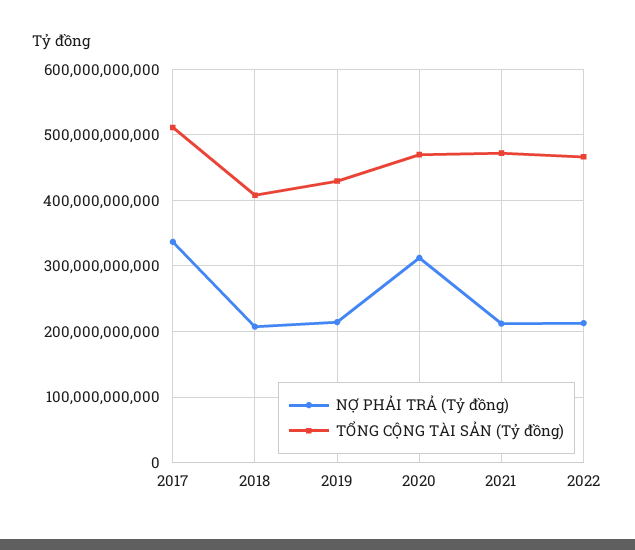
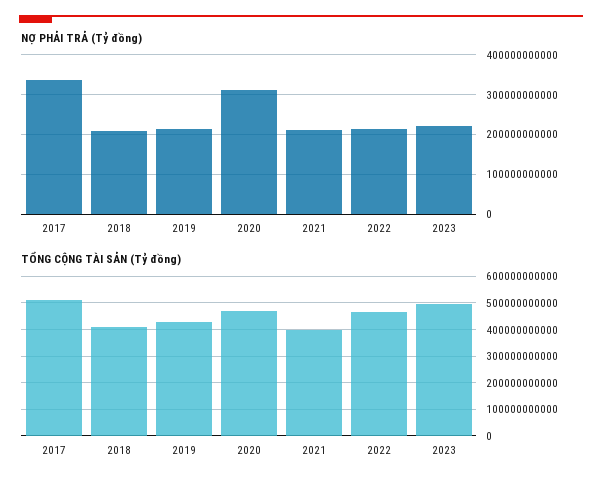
TỔNG CỘNG TÀI SẢN (Tỷ đồng), 2021: 470000000000 -> 400000000000
NỢ PHẢI TRẢ (Tỷ đồng), 2023: none -> 220000000000
TỔNG CỘNG TÀI SẢN (Tỷ đồng), 2023: none -> 500000000000

